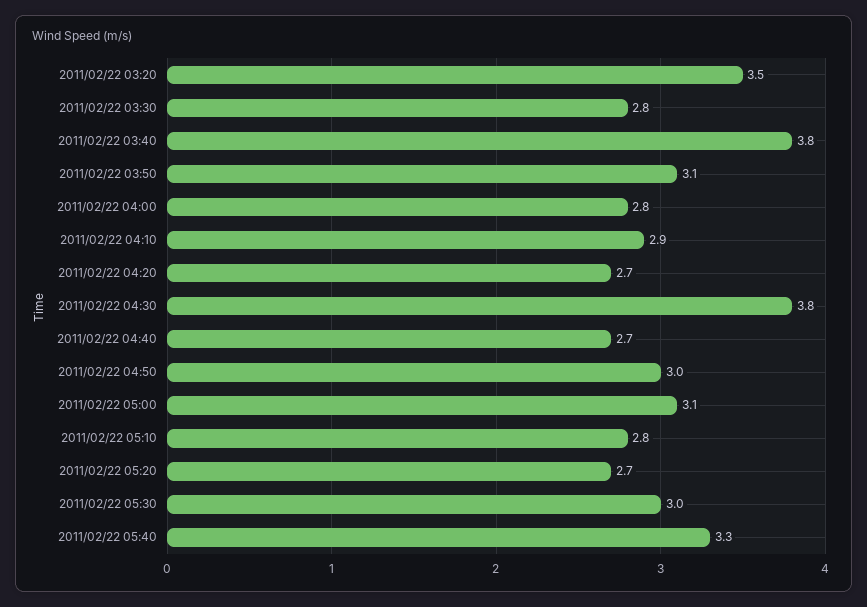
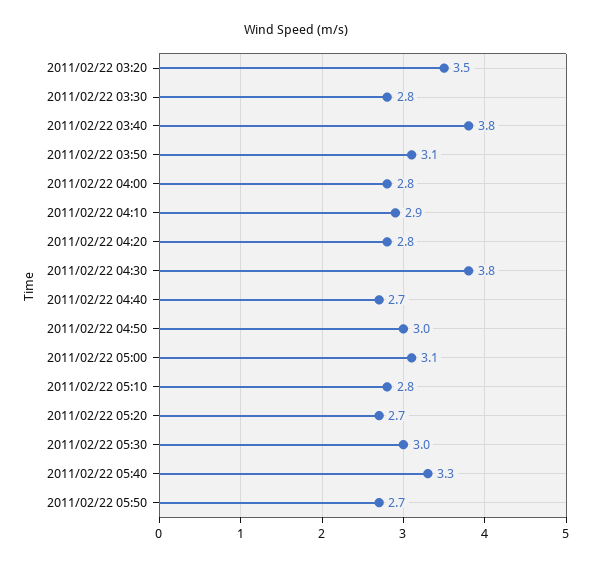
2011/02/22 04:20: 2.7 -> 2.8
2011/02/22 05:50: none -> 2.7

